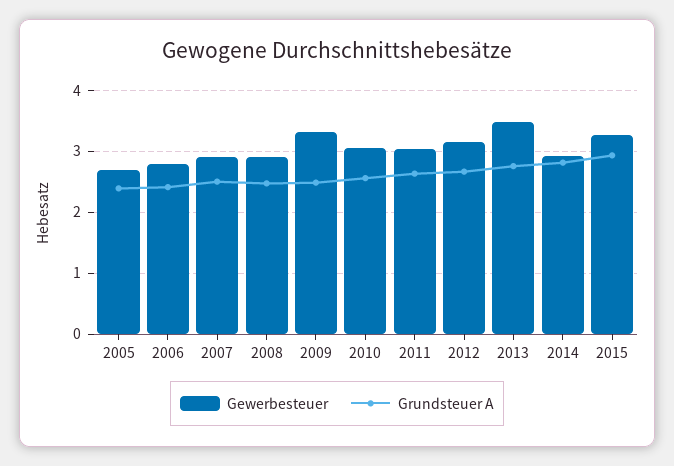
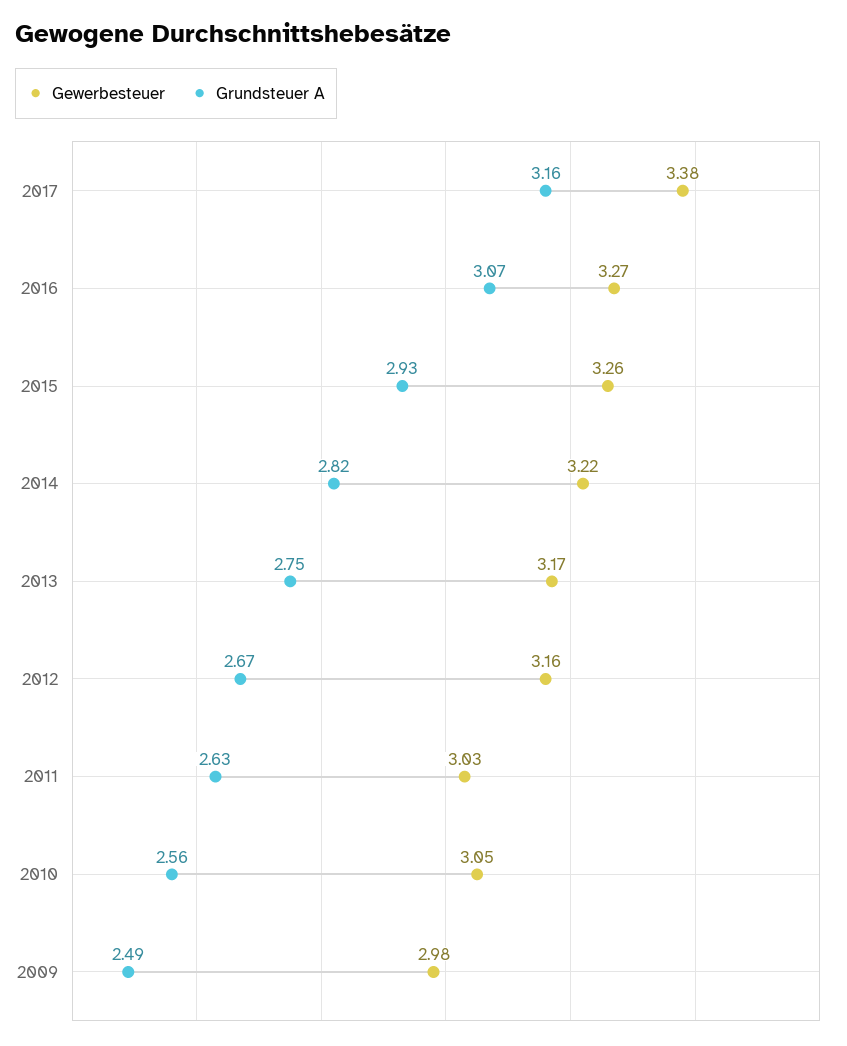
Gewerbesteuer, 2005: 2.7 -> none
Grundsteuer A, 2005: 2.4 -> none
Gewerbesteuer, 2006: 2.8 -> none
Grundsteuer A, 2006: 2.4 -> none
Gewerbesteuer, 2007: 2.9 -> none
Grundsteuer A, 2007: 2.5 -> none
Gewerbesteuer, 2008: 2.9 -> none
Grundsteuer A, 2008: 2.5 -> none
Gewerbesteuer, 2009: 3.3 -> 2.98
Gewerbesteuer, 2013: 3.5 -> 3.17
Gewerbesteuer, 2014: 2.9 -> 3.22
Gewerbesteuer, 2017: none -> 3.38
Grundsteuer A, 2017: none -> 3.16
Gewerbesteuer, 2016: none -> 3.27
Grundsteuer A, 2016: none -> 3.07

